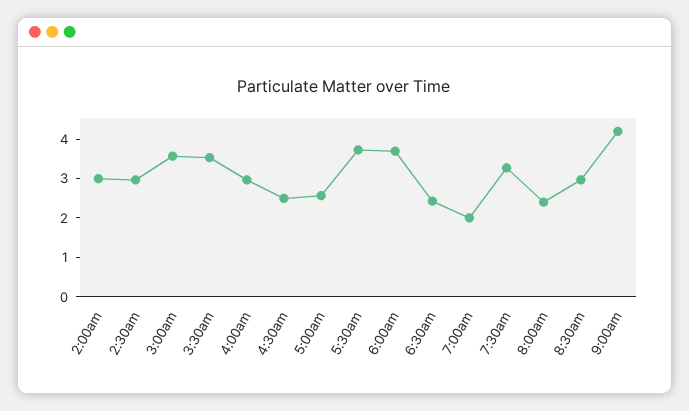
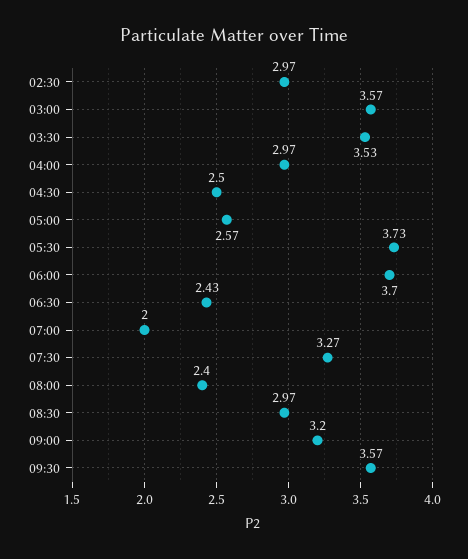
2:00am: 3 -> none
9:00am: 4.25 -> 3.2
09:30: none -> 3.57

